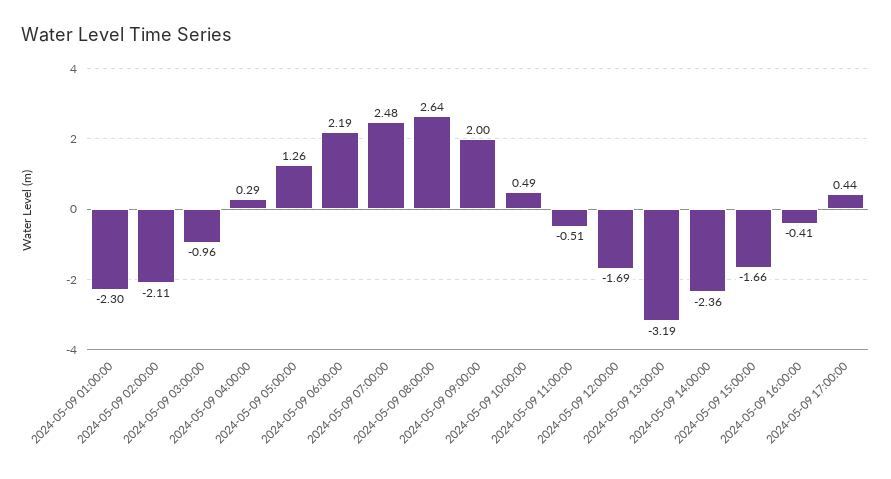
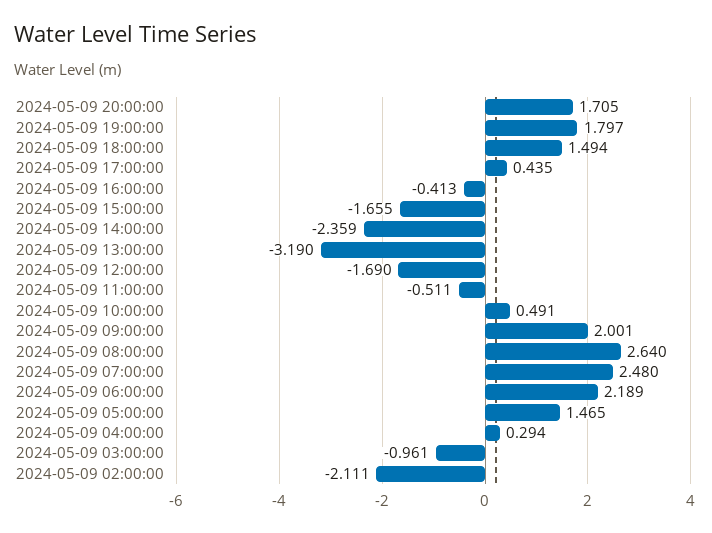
2024-05-09 01:00:00: -2.3 -> none
2024-05-09 05:00:00: 1.26 -> 1.465
2024-05-09 20:00:00: none -> 1.705
2024-05-09 19:00:00: none -> 1.797
2024-05-09 18:00:00: none -> 1.494

